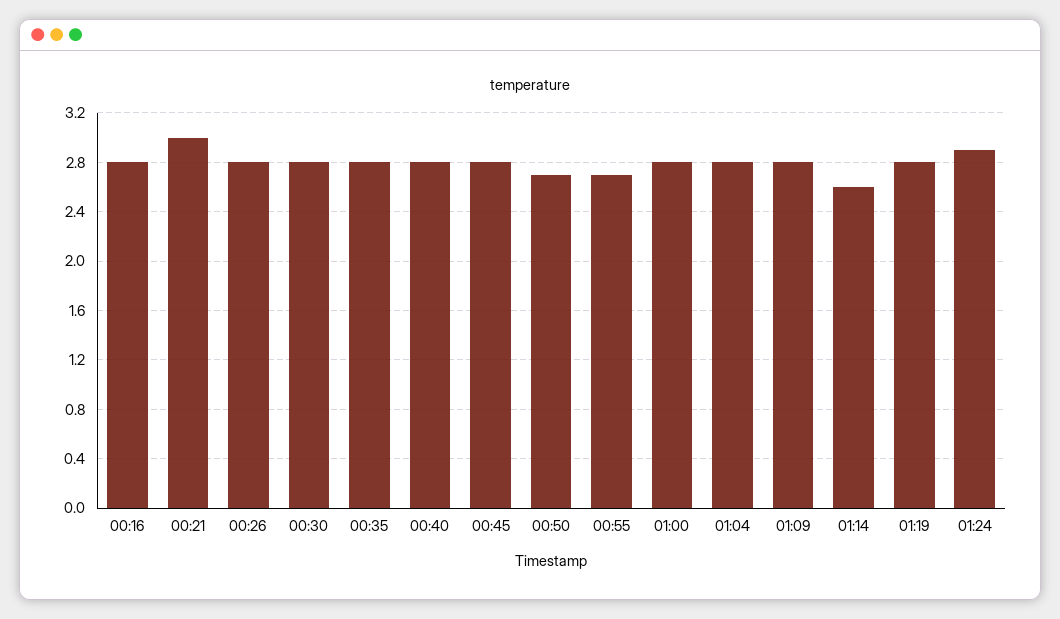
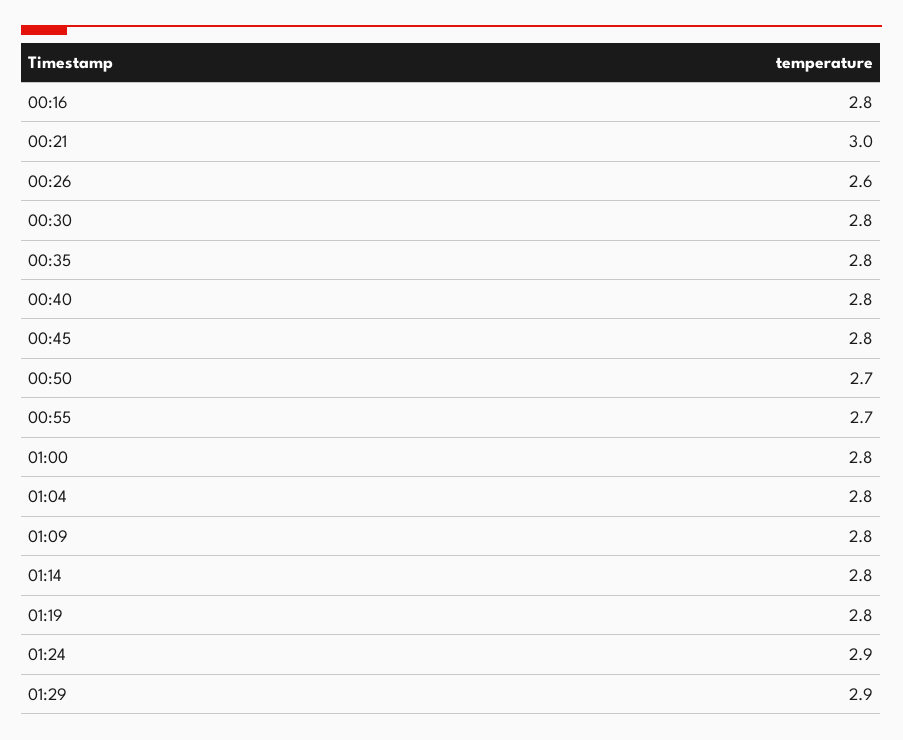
00:26: 2.8 -> 2.6
01:14: 2.6 -> 2.8
01:29: none -> 2.9

